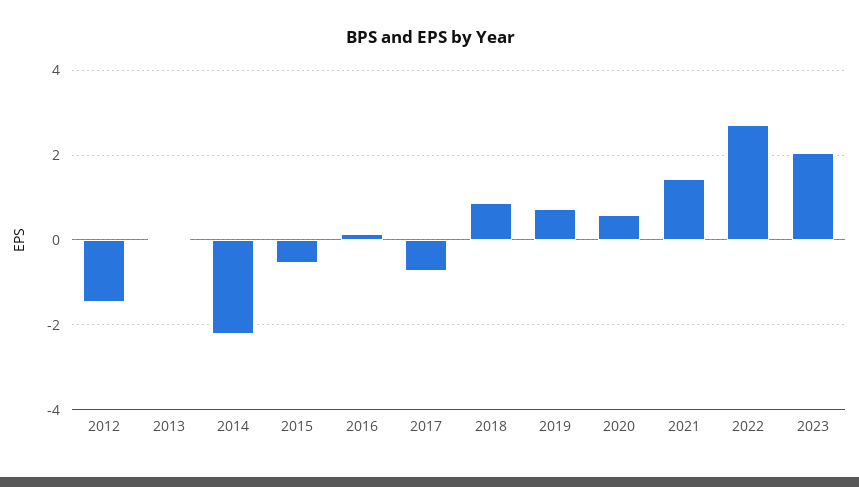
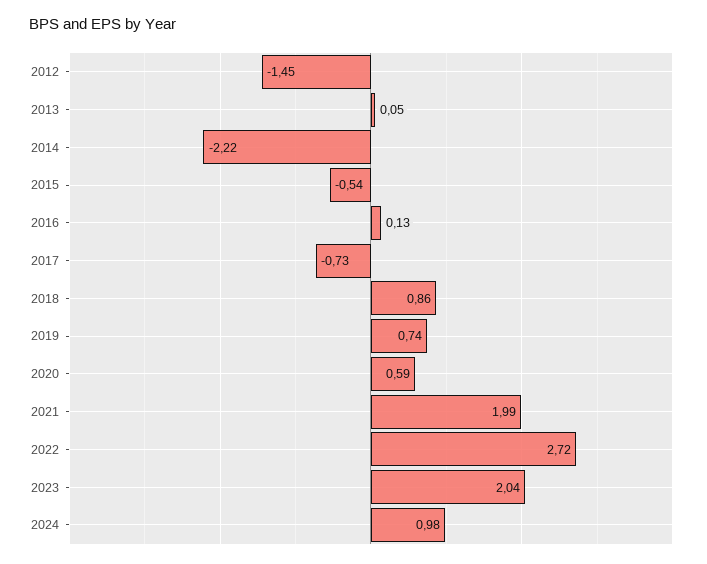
2021: 1.4 -> 1.99
2024: none -> 0.98

